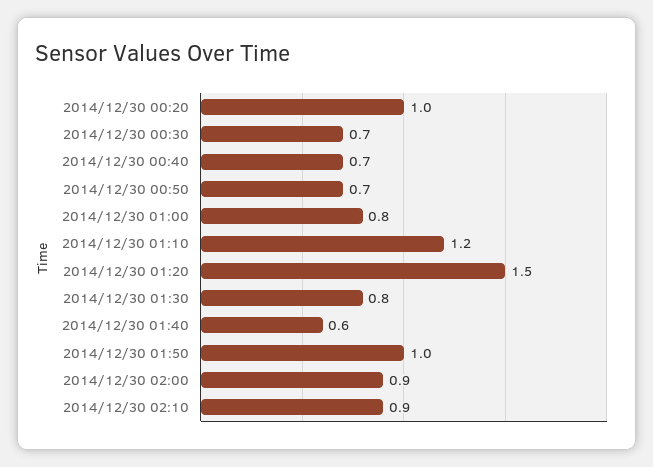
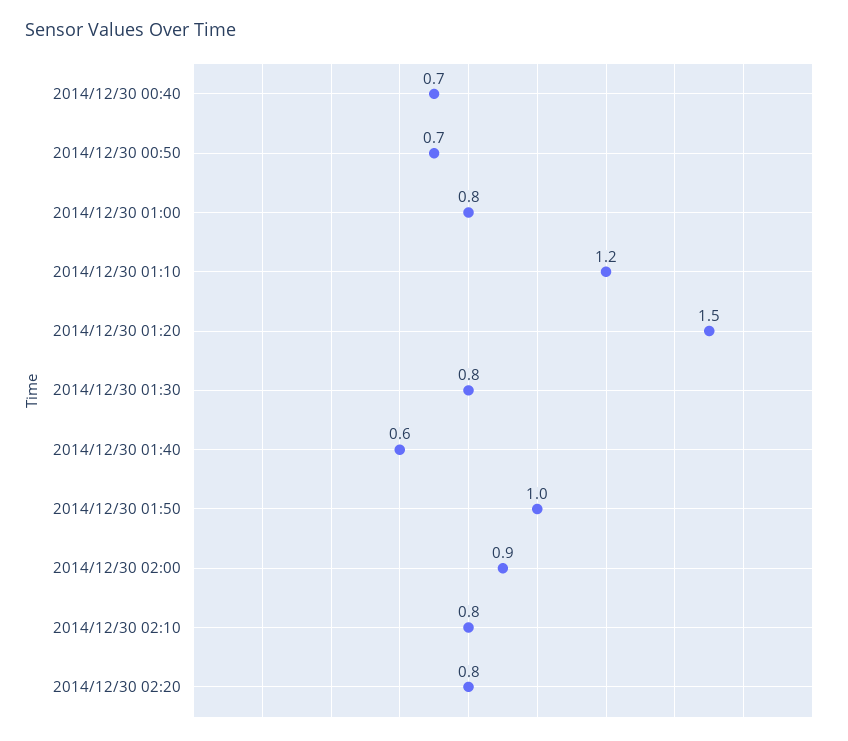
2014/12/30 00:20: 1 -> none
2014/12/30 00:30: 0.7 -> none
2014/12/30 02:10: 0.9 -> 0.8
2014/12/30 02:20: none -> 0.8

